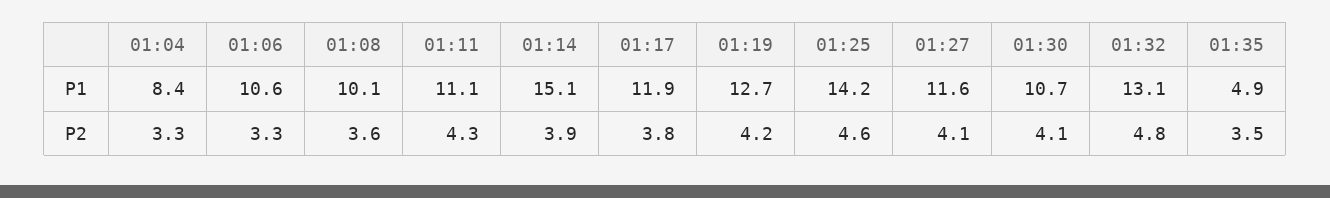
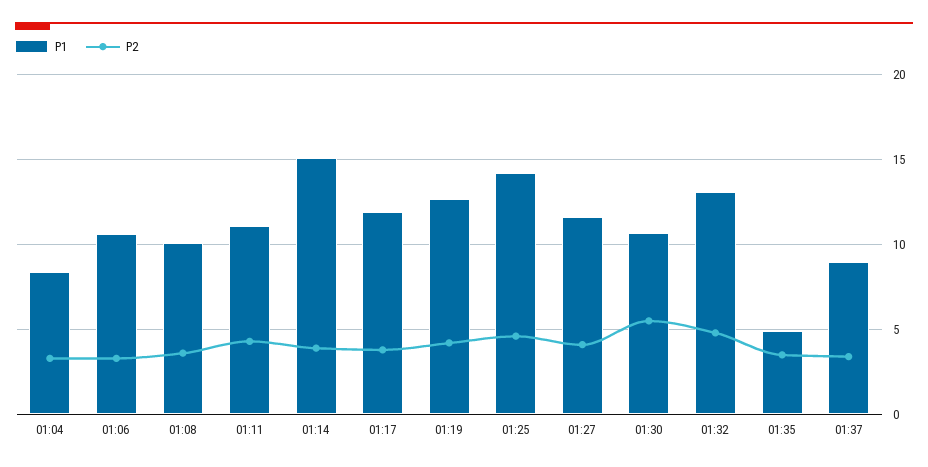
P2, 01:30: 4.1 -> 5.5
P1, 01:37: none -> 9
P2, 01:37: none -> 3.5

